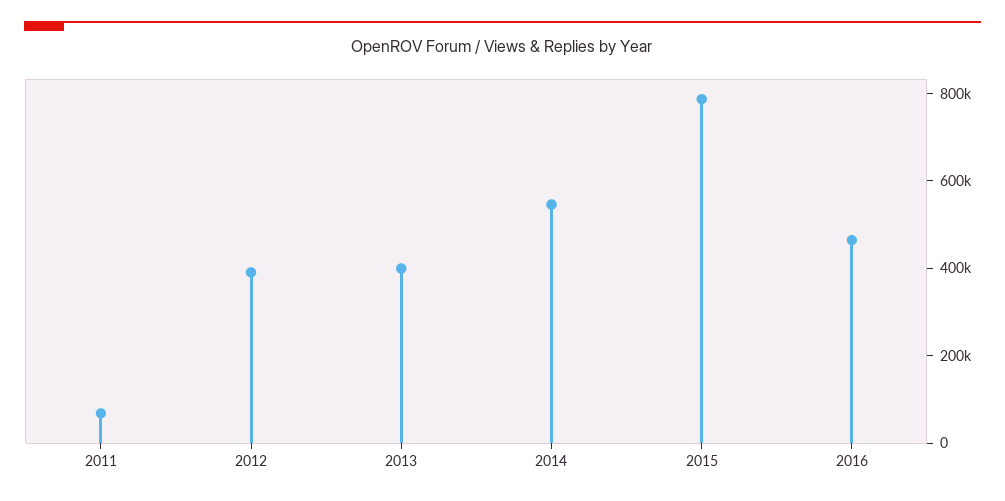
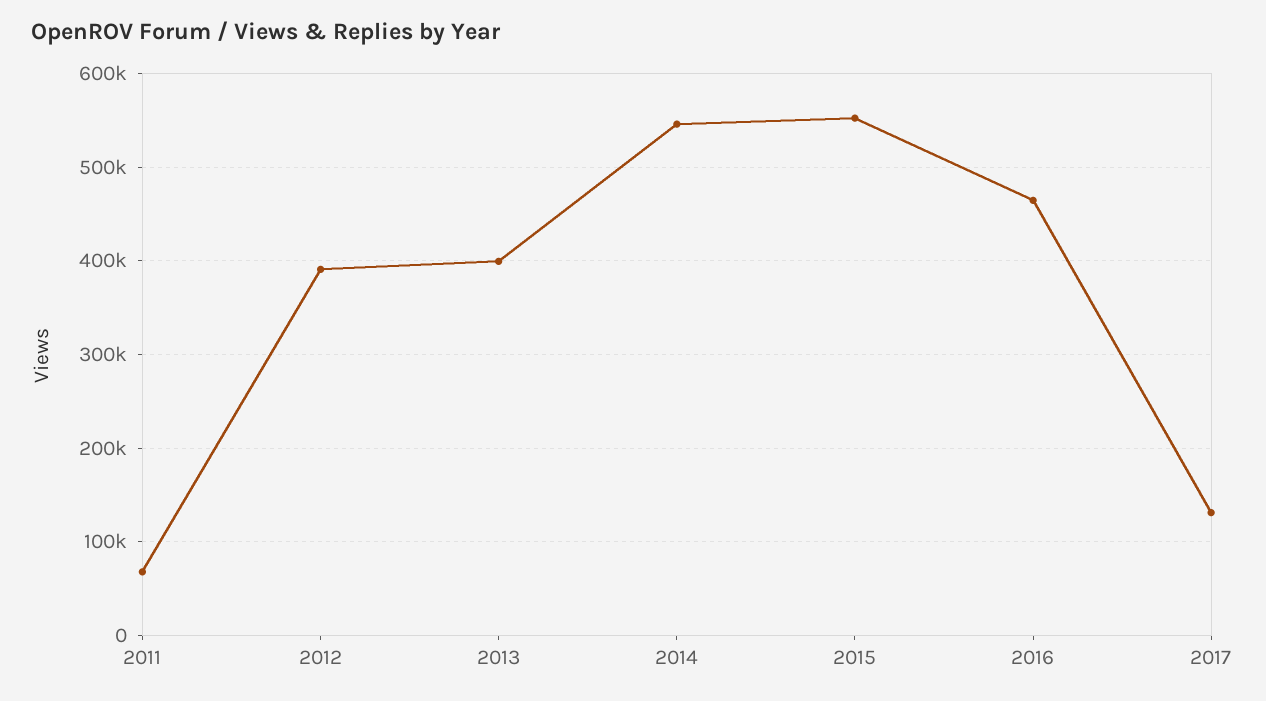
2015: 800000 -> 550000
2017: none -> 130000

